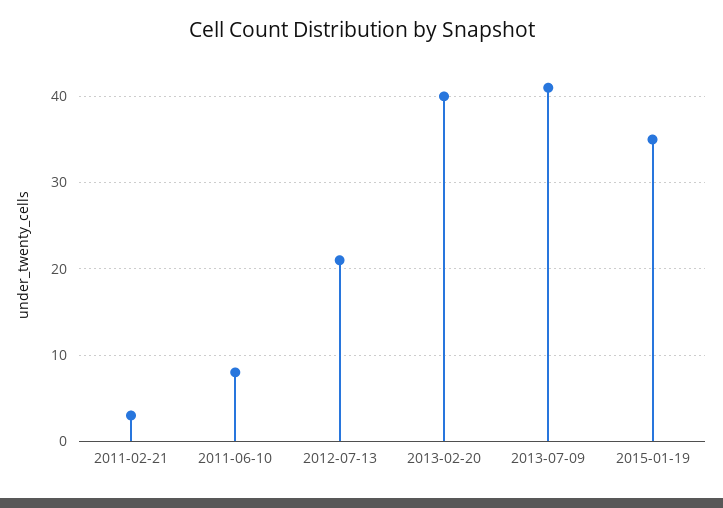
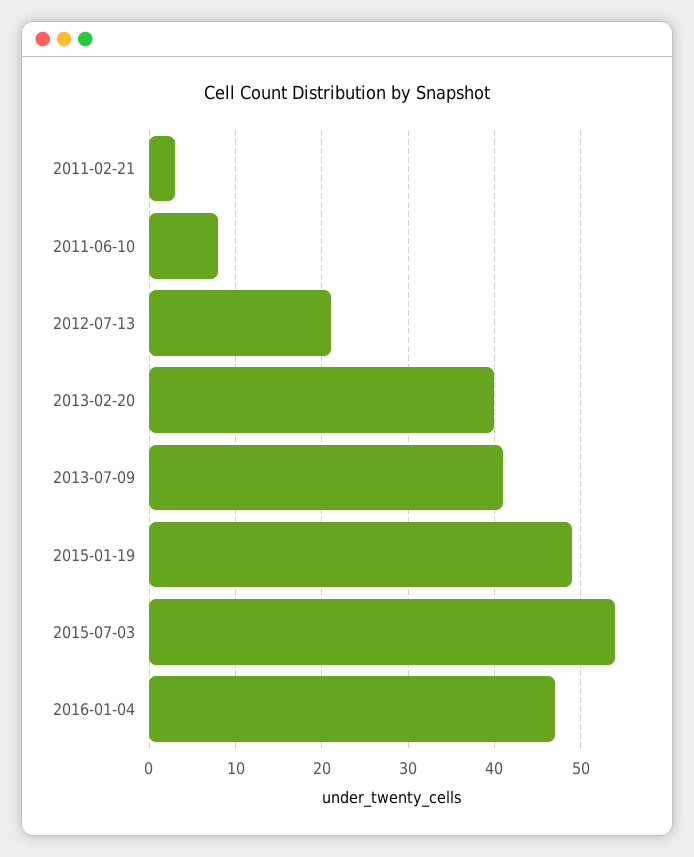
2015-01-19: 35 -> 49
2015-07-03: none -> 54
2016-01-04: none -> 47

